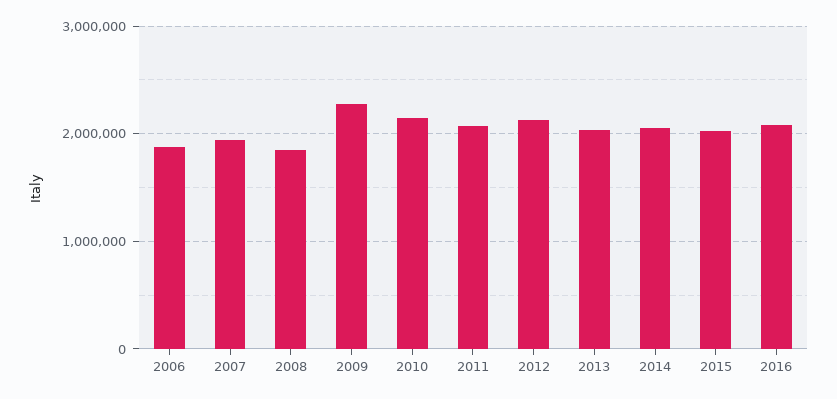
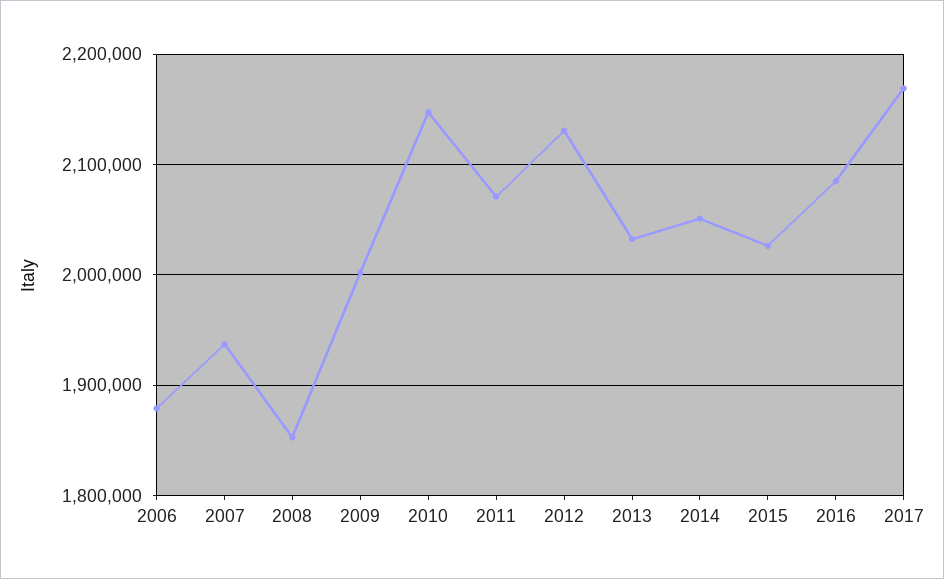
2009: 2300000 -> 2000000
2017: none -> 2170000

